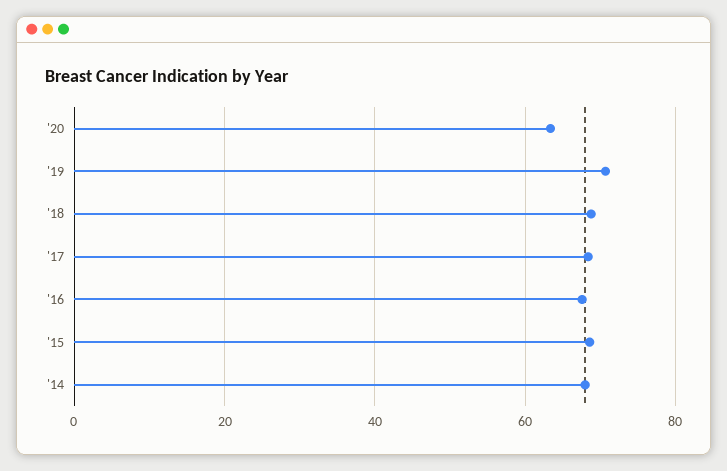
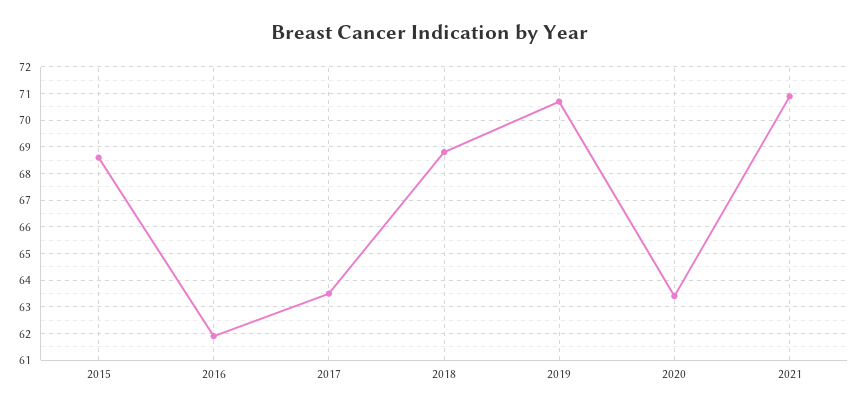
'17: 68 -> 63.5
'16: 68 -> 62
'14: 68 -> none
2021: none -> 71

